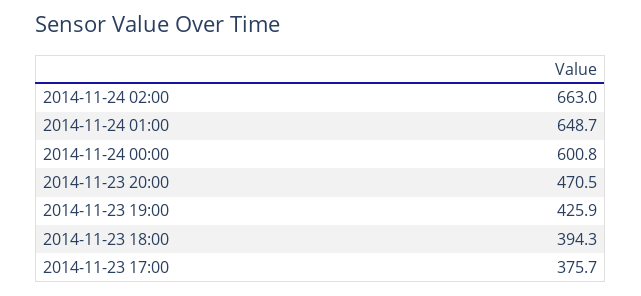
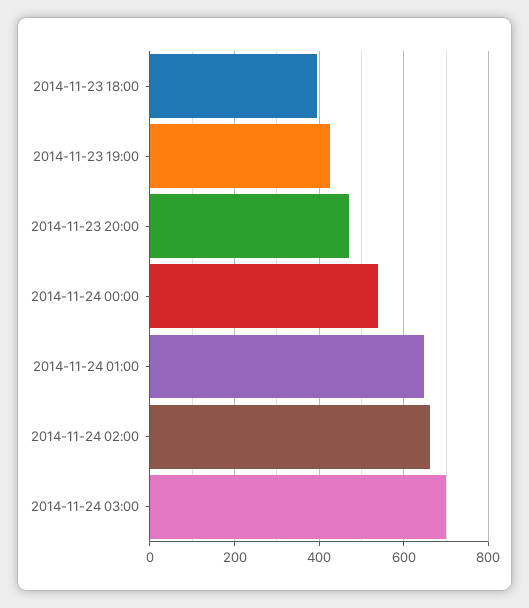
2014-11-24 00:00: 600.8 -> 540
2014-11-23 17:00: 375.7 -> none
2014-11-24 03:00: none -> 700

